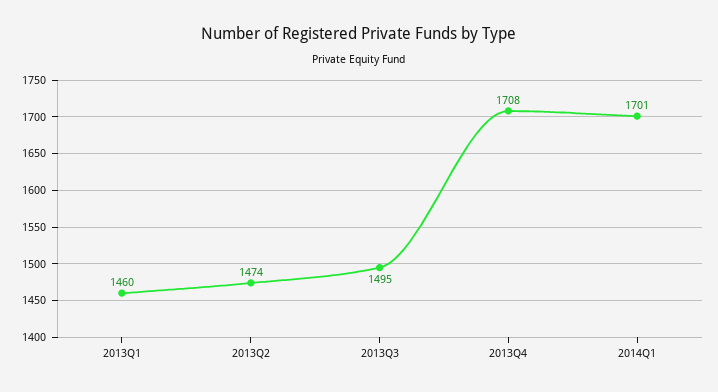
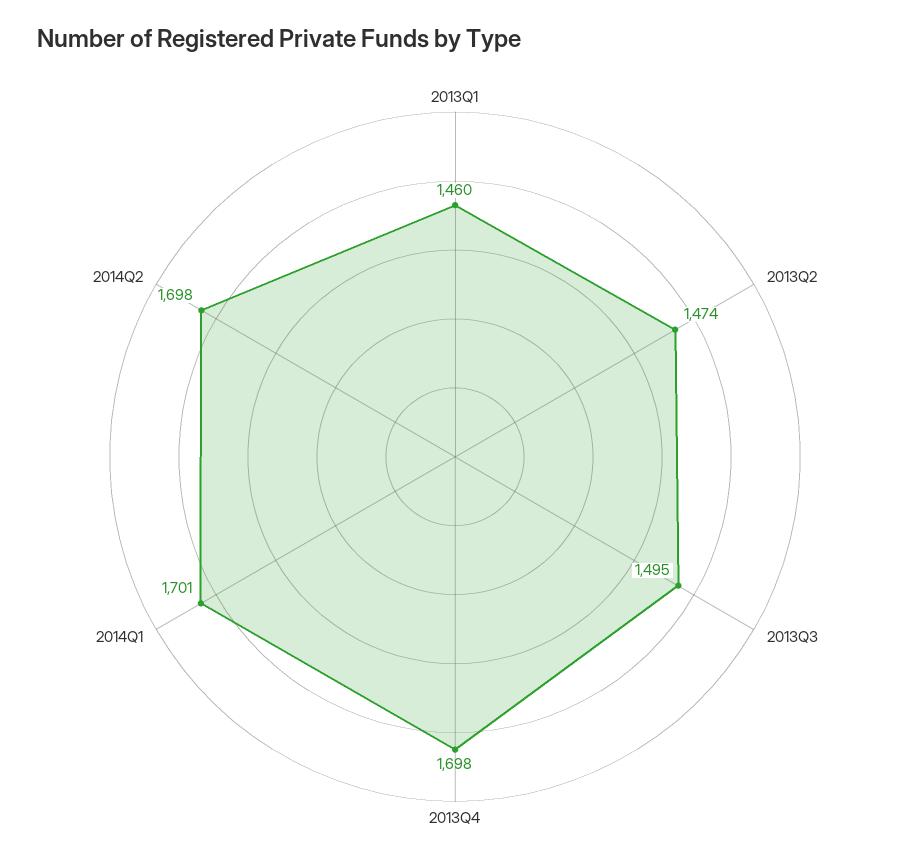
2013Q4: 1708 -> 1698
2014Q2: none -> 1698

